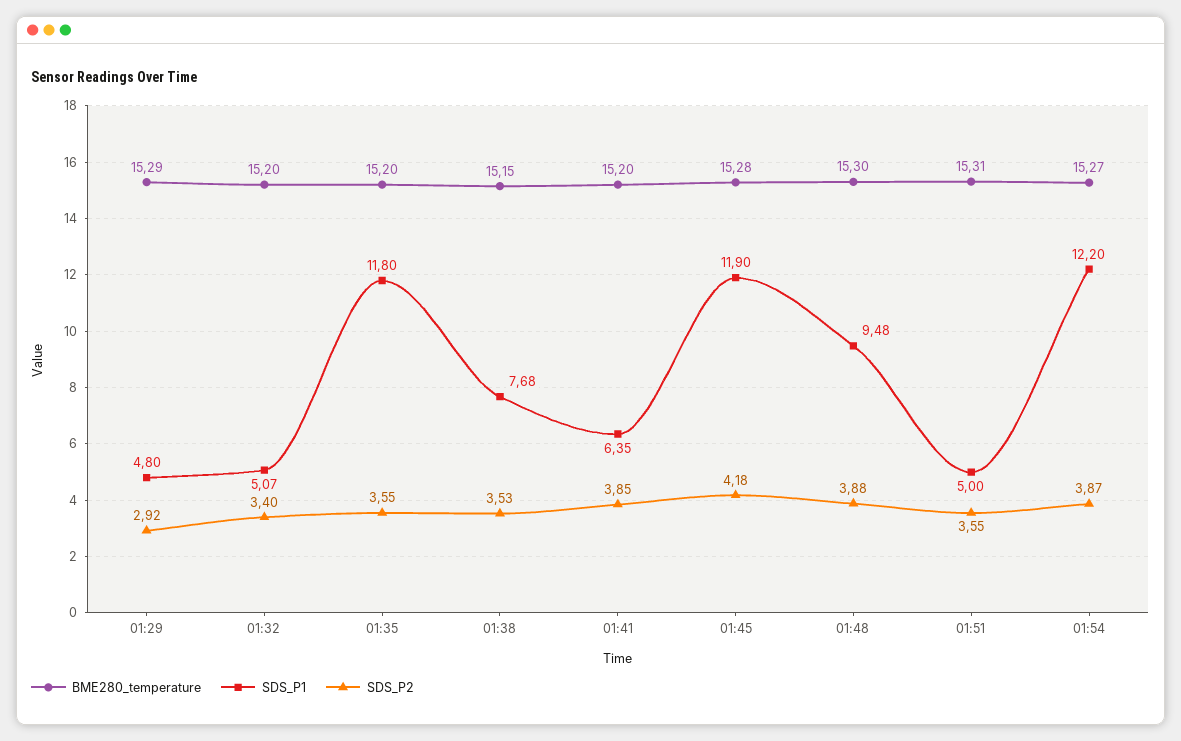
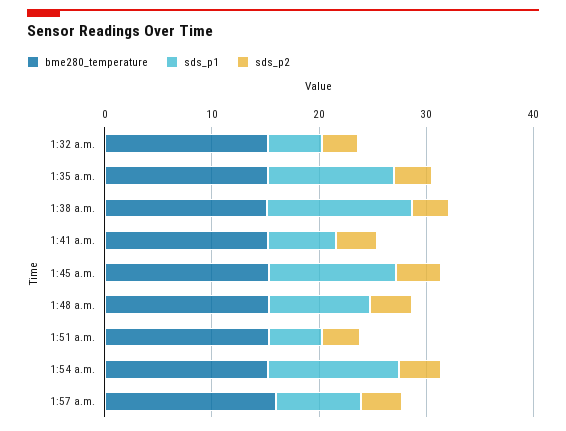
BME280_temperature, 01:29: 15.29 -> none
SDS_P1, 01:29: 4.8 -> none
SDS_P2, 01:29: 2.92 -> none
SDS_P1, 01:38: 7.68 -> 14
BME280_temperature, 1:57 a.m.: none -> 16
SDS_P1, 1:57 a.m.: none -> 8
SDS_P2, 1:57 a.m.: none -> 4

